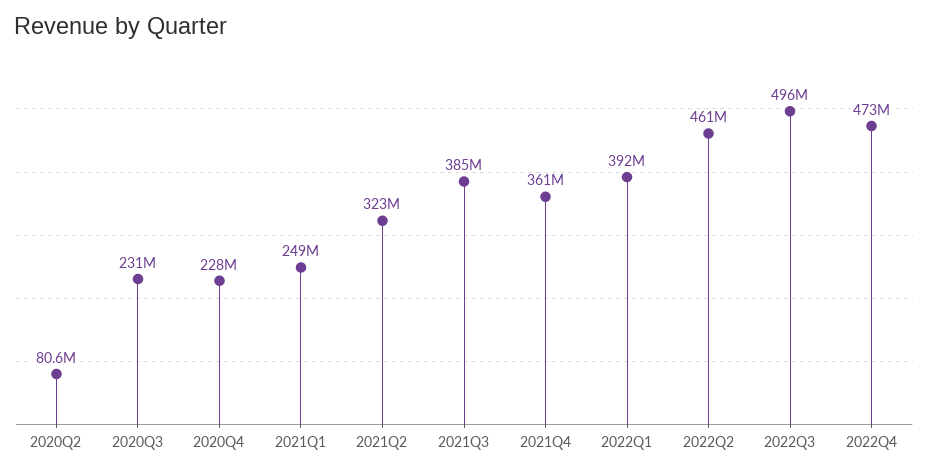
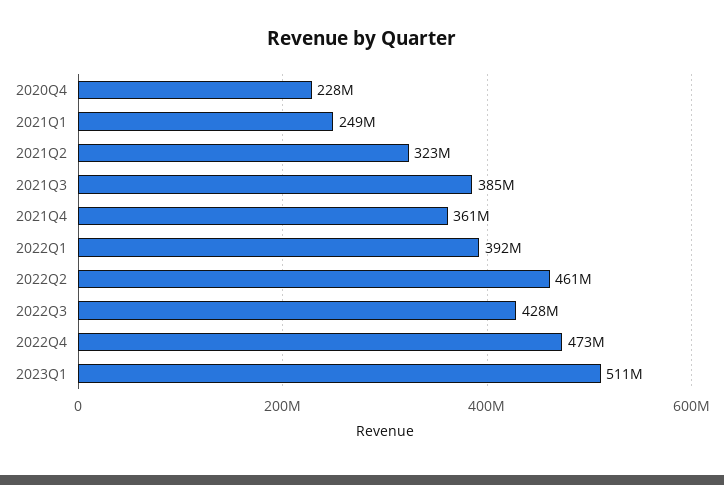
2020Q2: 80600000 -> none
2020Q3: 231000000 -> none
2022Q3: 496000000 -> 428000000
2023Q1: none -> 511000000

